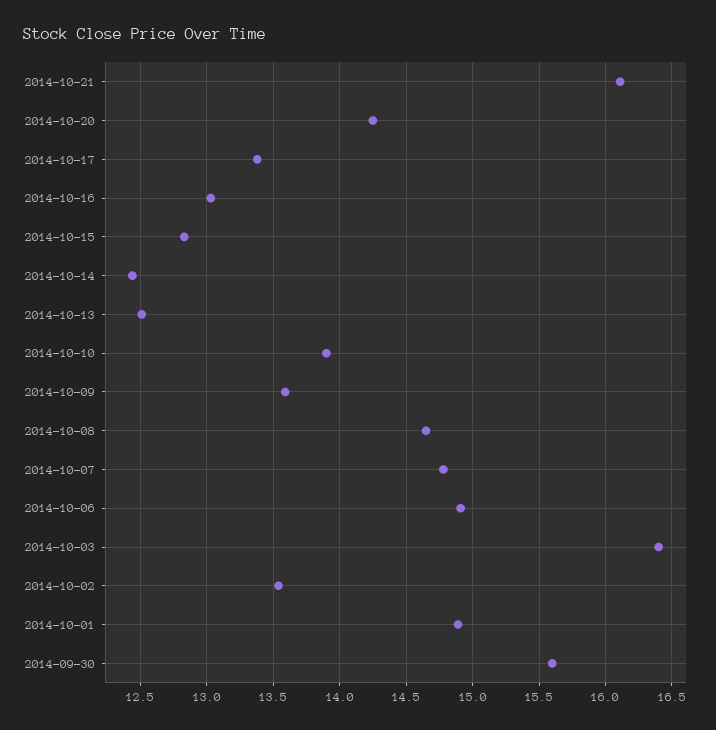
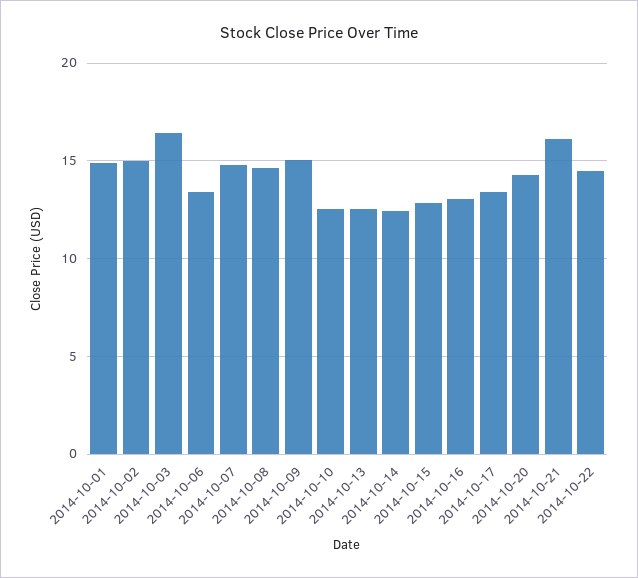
2014-10-10: 13.9 -> 12.5
2014-10-09: 13.6 -> 15
2014-10-06: 14.9 -> 13.5
2014-10-02: 13.55 -> 15
2014-09-30: 15.6 -> none
2014-10-22: none -> 14.5

